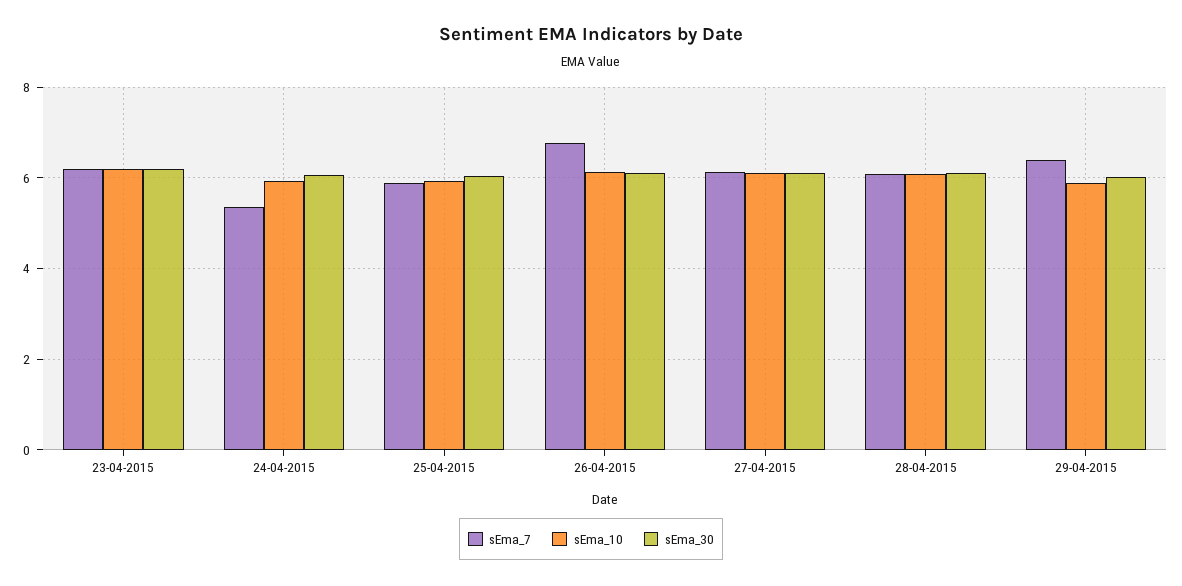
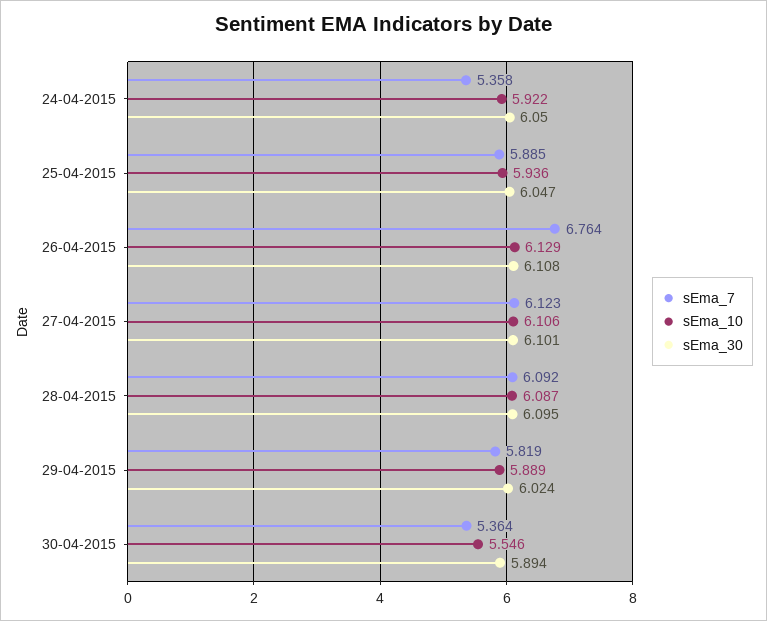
sEma_7, 23-04-2015: 6.2 -> none
sEma_10, 23-04-2015: 6.2 -> none
sEma_30, 23-04-2015: 6.2 -> none
sEma_7, 29-04-2015: 6.4 -> 5.819
sEma_7, 30-04-2015: none -> 5.364
sEma_10, 30-04-2015: none -> 5.546
sEma_30, 30-04-2015: none -> 5.894

